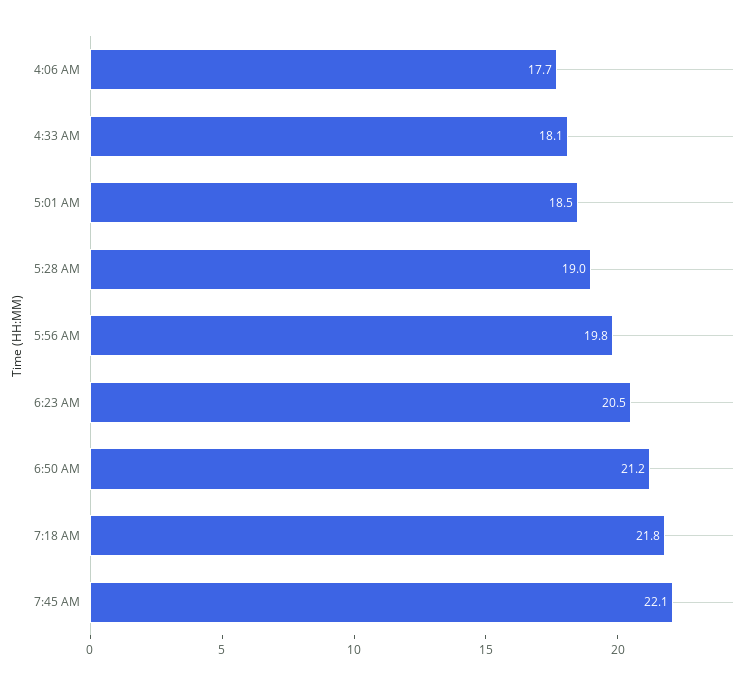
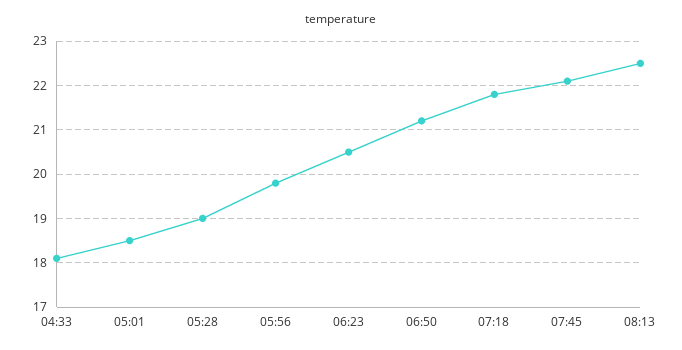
4:06 AM: 17.7 -> none
08:13: none -> 22.5

